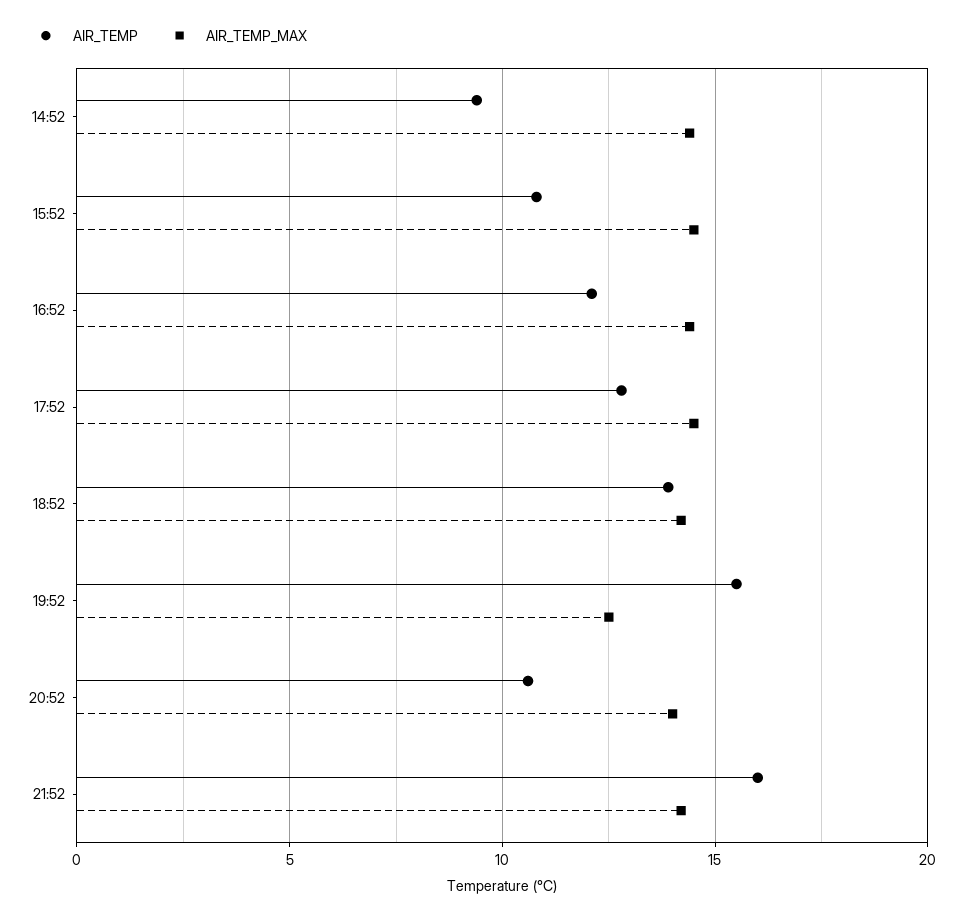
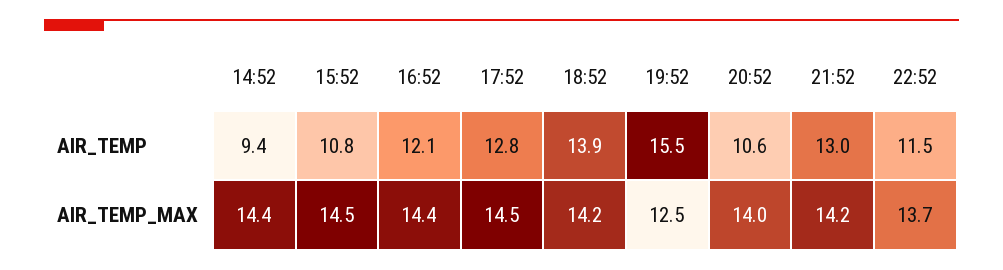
AIR_TEMP, 21:52: 16 -> 13
AIR_TEMP, 22:52: none -> 11.5
AIR_TEMP_MAX, 22:52: none -> 13.7

